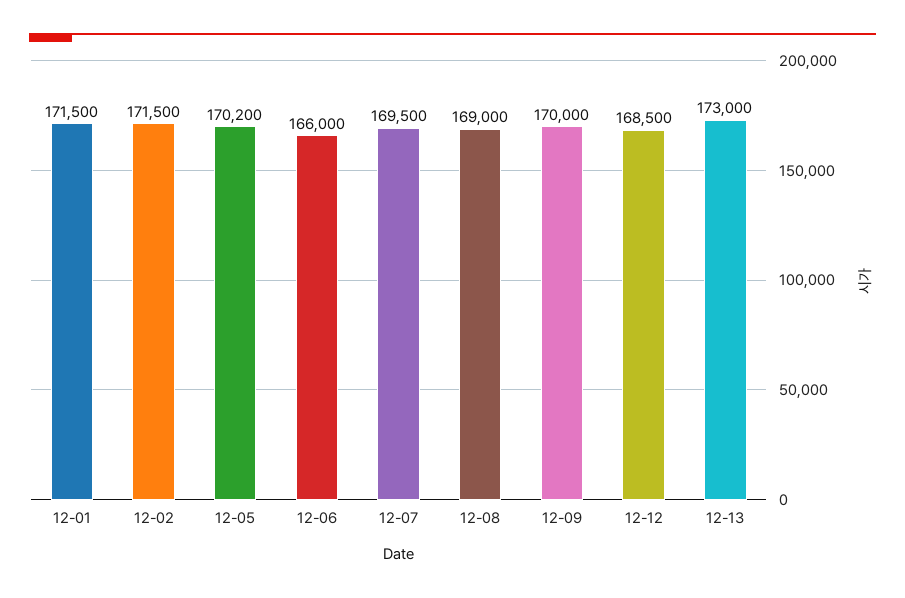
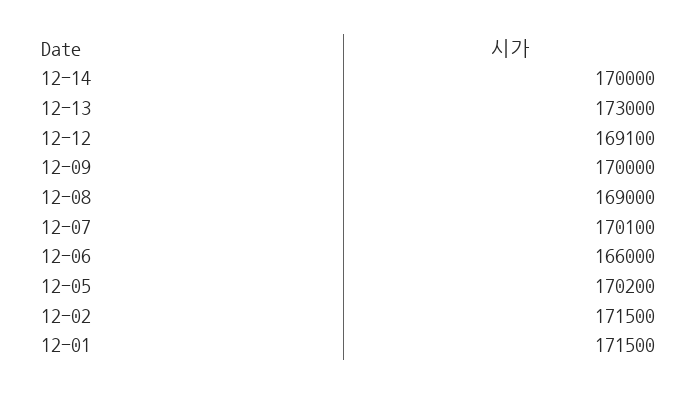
12-07: 169500 -> 170100
12-12: 168500 -> 169100
12-14: none -> 170000

